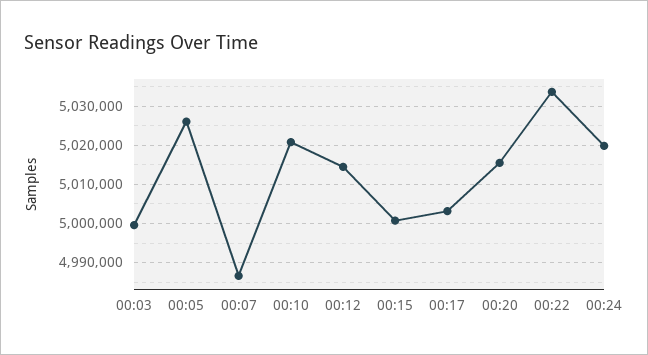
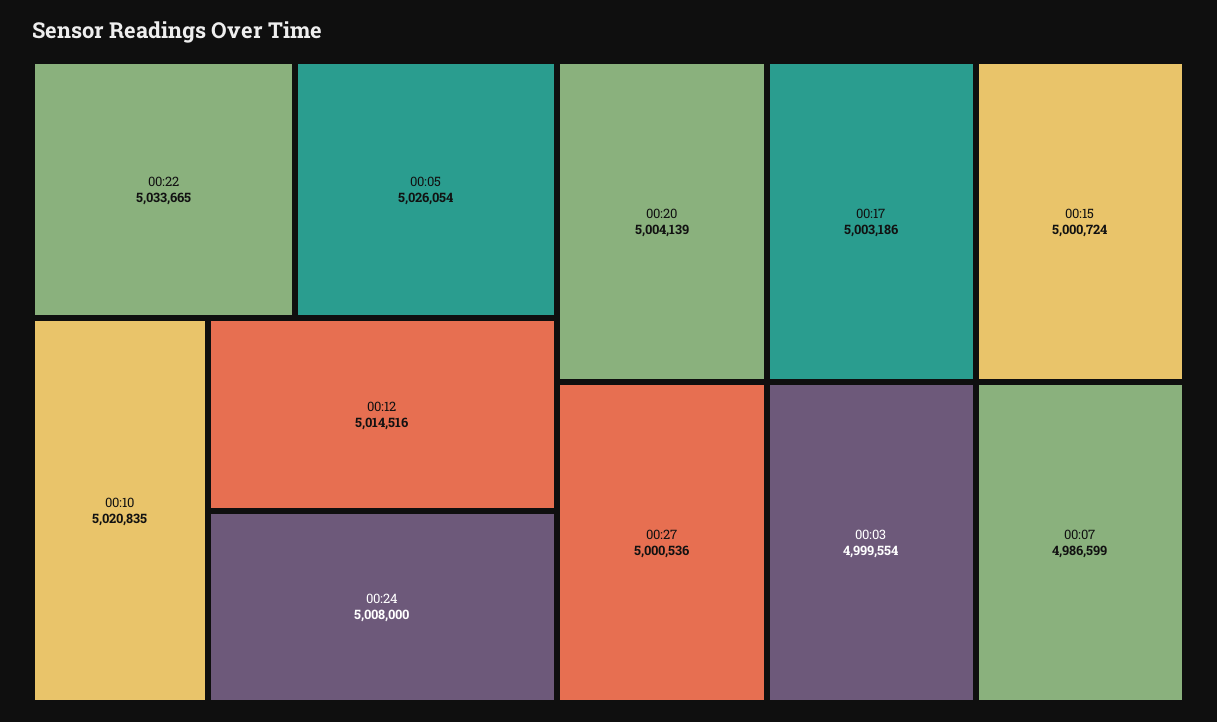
00:20: 5016000 -> 5004139
00:24: 5020000 -> 5008000
00:27: none -> 5000536

